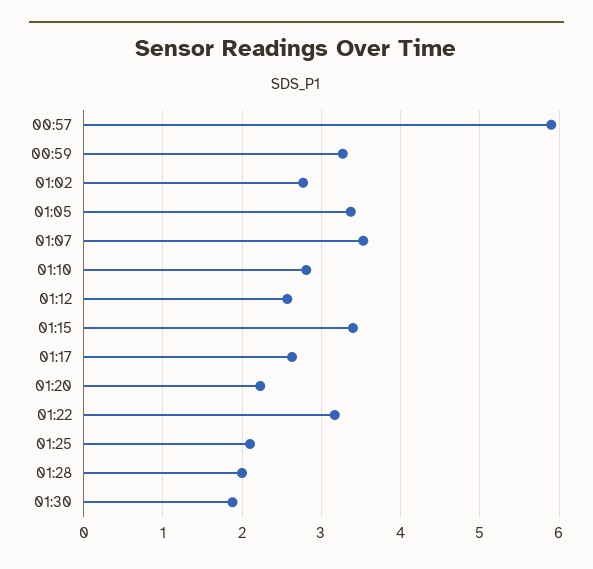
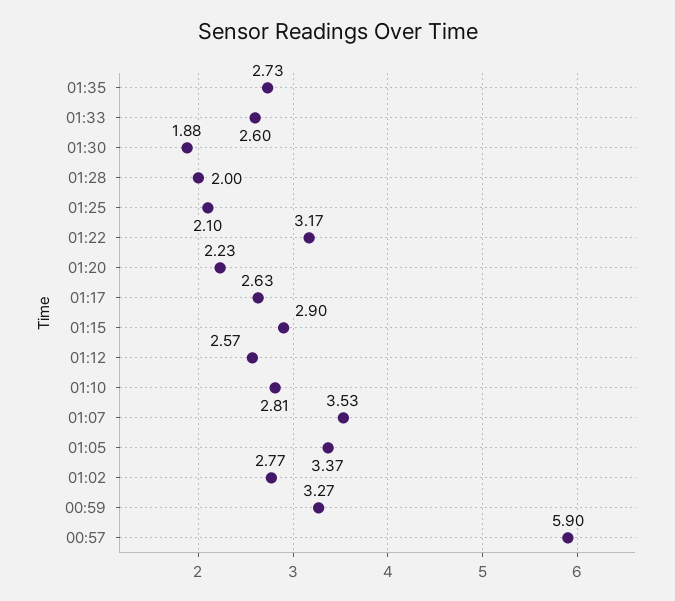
01:15: 3.4 -> 2.9
01:35: none -> 2.73
01:33: none -> 2.6

